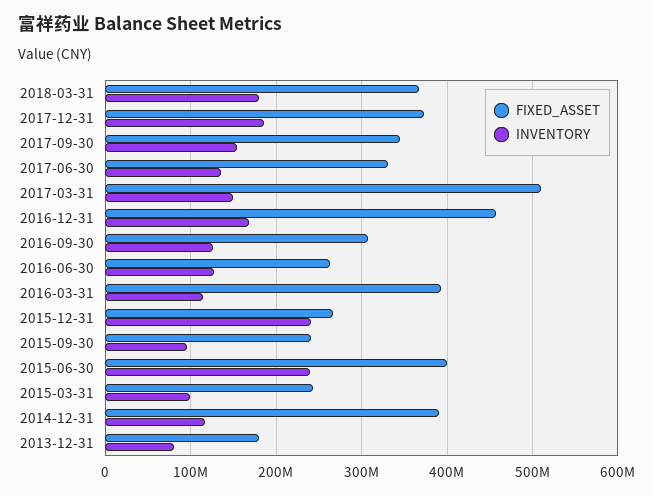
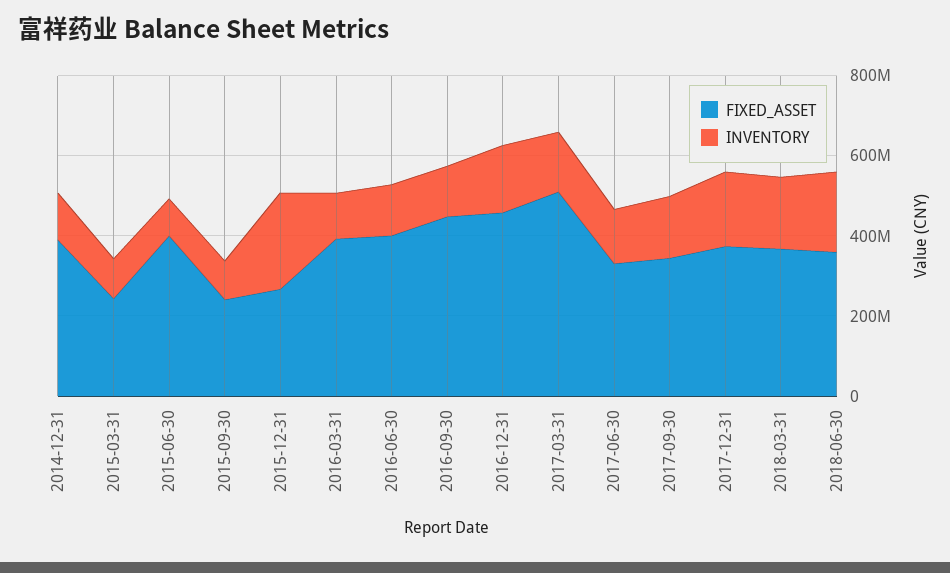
FIXED_ASSET, 2016-09-30: 310000000 -> 450000000
FIXED_ASSET, 2016-06-30: 260000000 -> 400000000
INVENTORY, 2015-06-30: 240000000 -> 100000000
FIXED_ASSET, 2013-12-31: 180000000 -> none
INVENTORY, 2013-12-31: 80000000 -> none
FIXED_ASSET, 2018-06-30: none -> 350000000
INVENTORY, 2018-06-30: none -> 200000000

